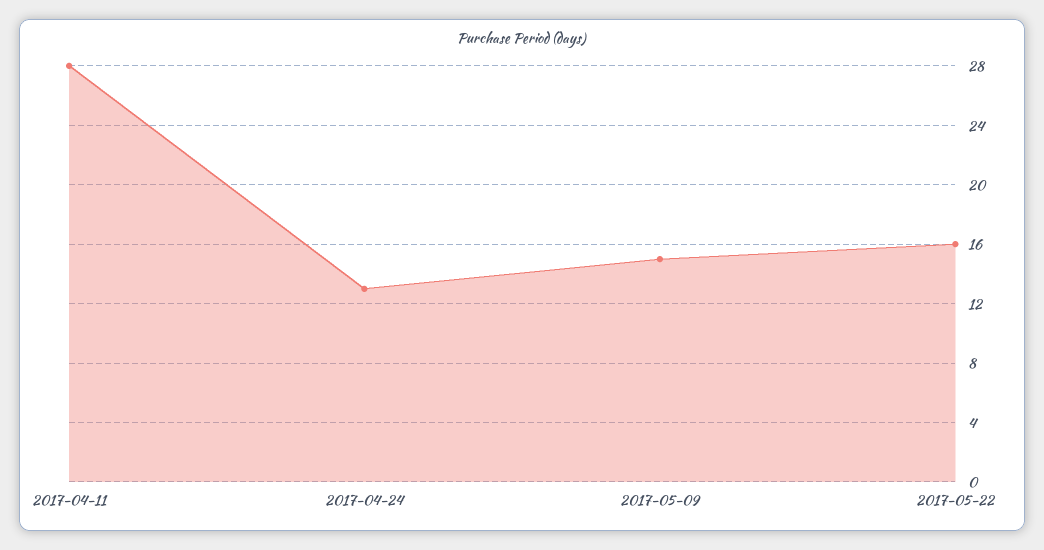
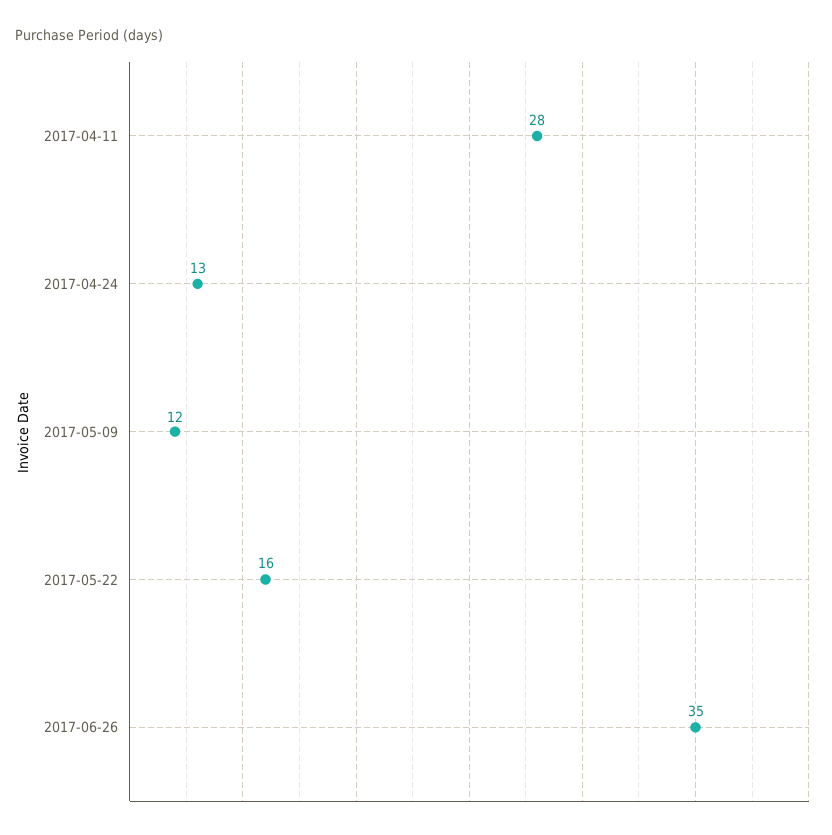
2017-05-09: 15 -> 12
2017-06-26: none -> 35

